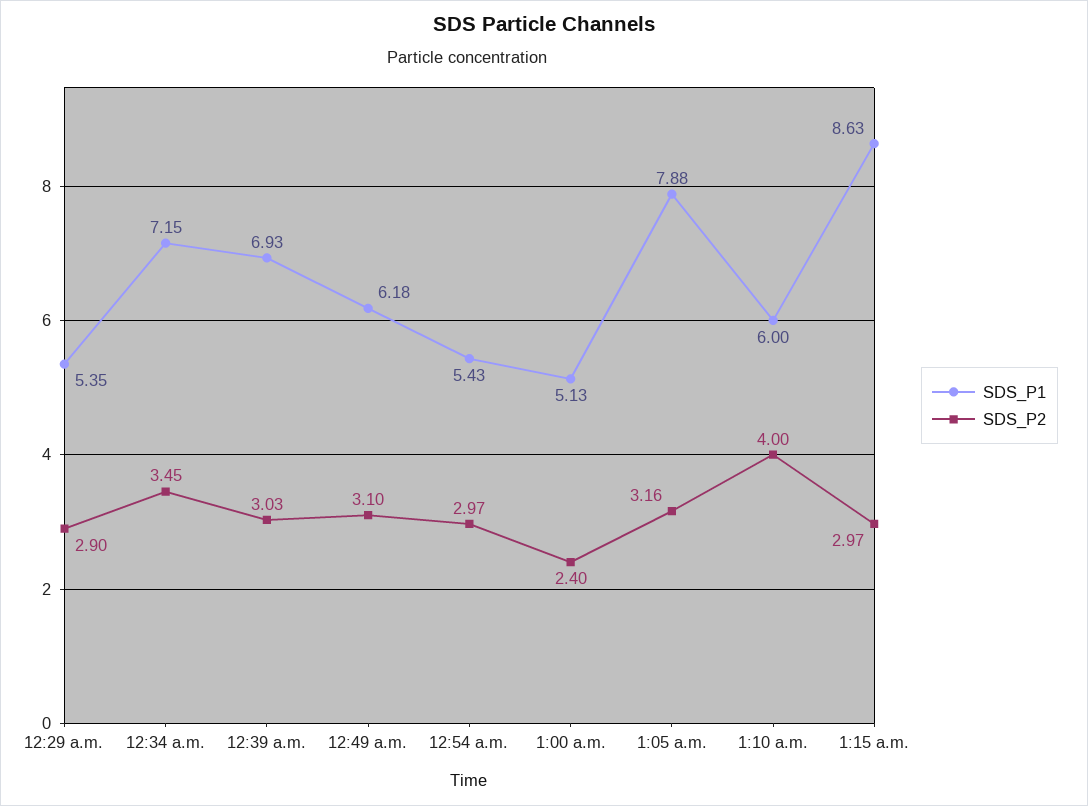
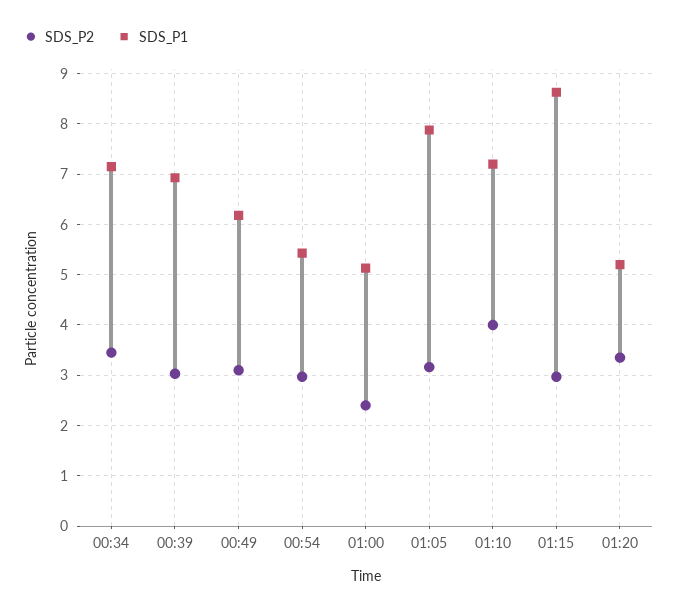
SDS_P1, 12:29 a.m.: 5.35 -> none
SDS_P2, 12:29 a.m.: 2.9 -> none
SDS_P1, 1:10 a.m.: 6 -> 7.2
SDS_P2, 01:20: none -> 3.4
SDS_P1, 01:20: none -> 5.2

